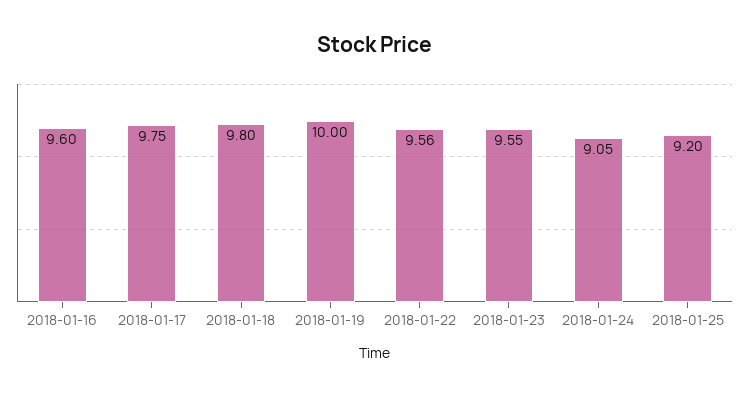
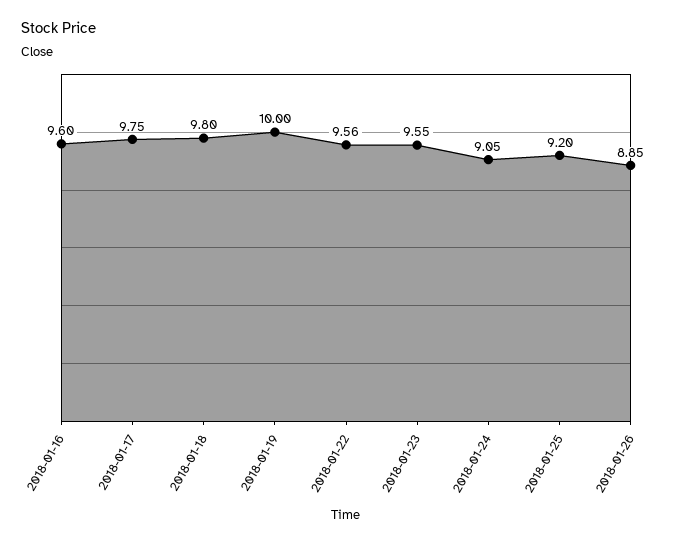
2018-01-26: none -> 8.85

